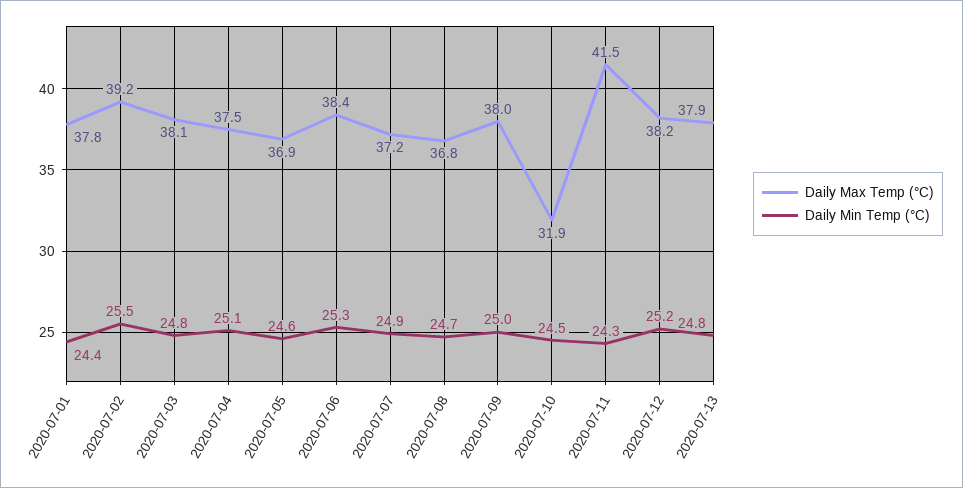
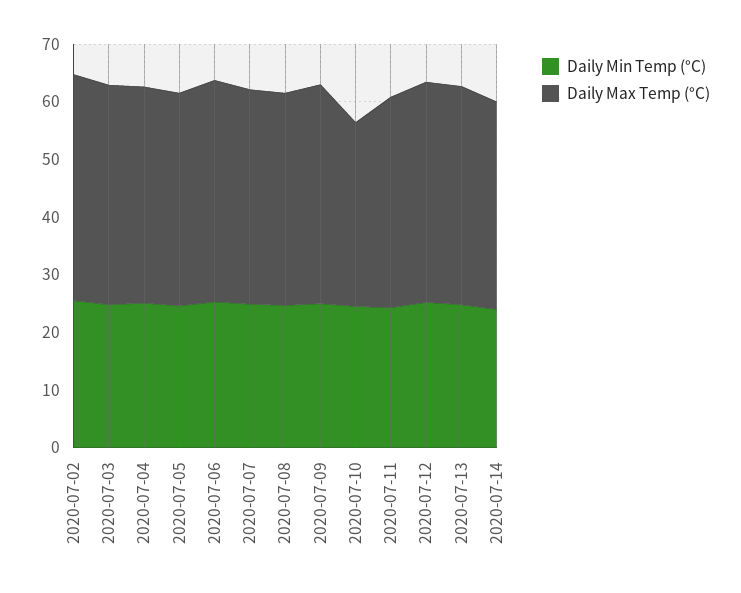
Daily Max Temp (°C), 2020-07-01: 37.8 -> none
Daily Min Temp (°C), 2020-07-01: 24.4 -> none
Daily Max Temp (°C), 2020-07-11: 41.5 -> 36
Daily Min Temp (°C), 2020-07-14: none -> 24
Daily Max Temp (°C), 2020-07-14: none -> 36

